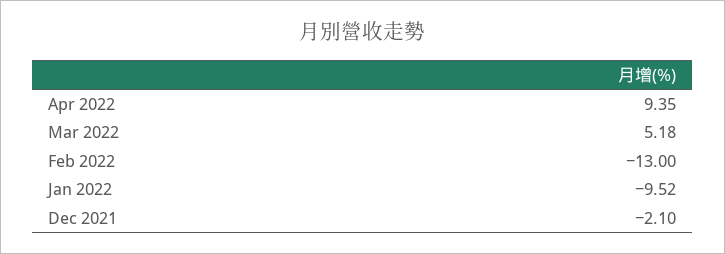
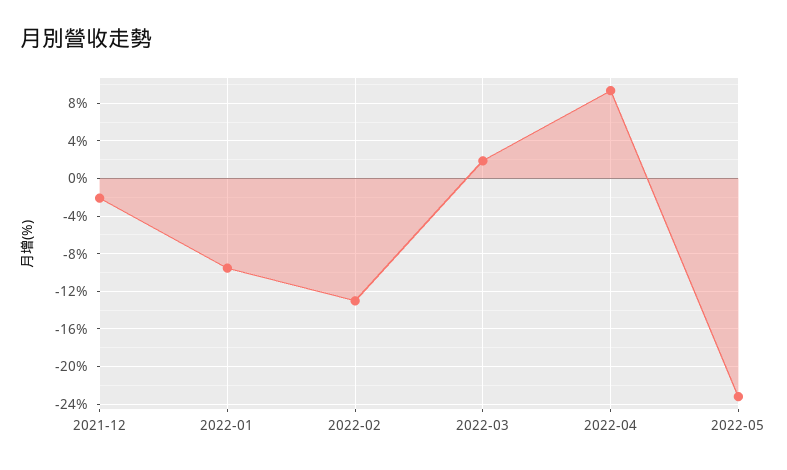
Mar 2022: 5.18 -> 2
2022-05: none -> -23

